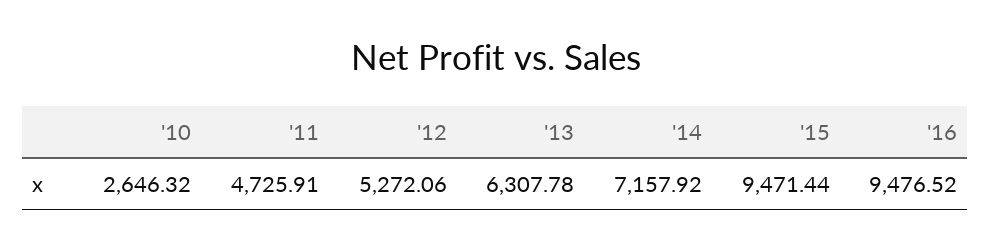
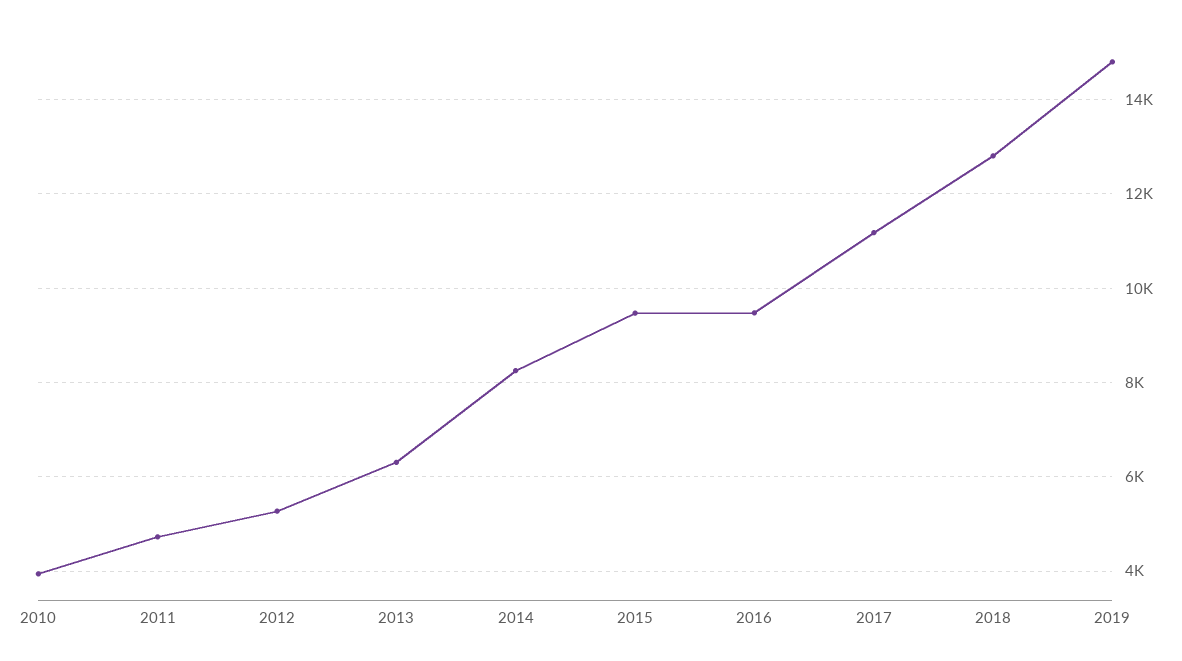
'10: 2646.32 -> 4000
'14: 7157.92 -> 8200
2017: none -> 11200
2018: none -> 12800
2019: none -> 14800

